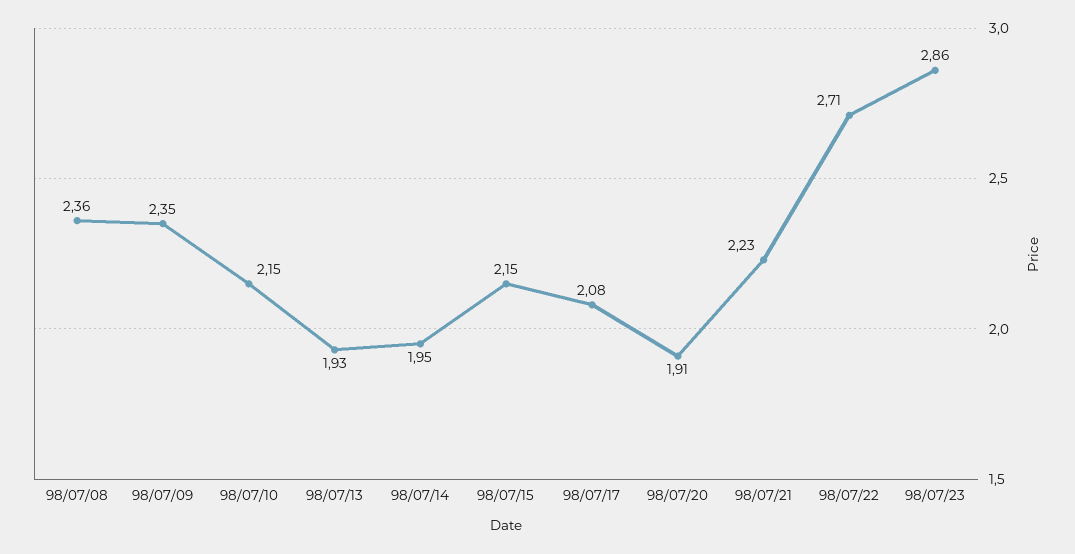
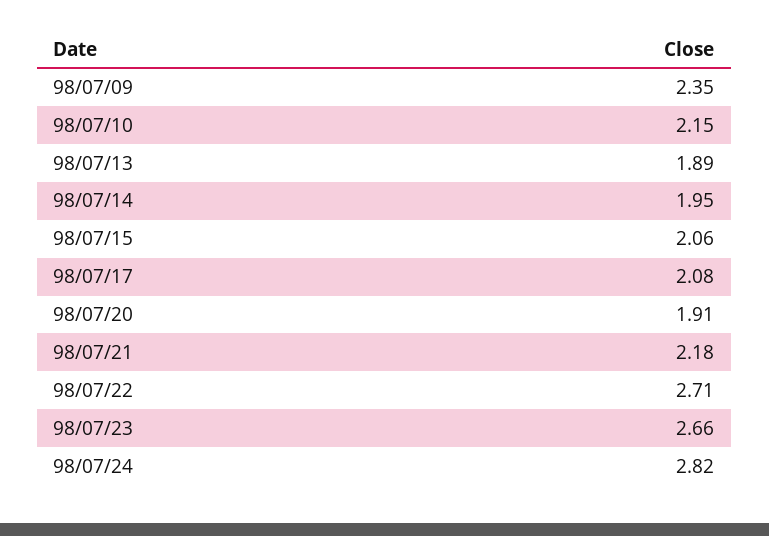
98/07/08: 2.36 -> none
98/07/13: 1.93 -> 1.89
98/07/15: 2.15 -> 2.06
98/07/21: 2.23 -> 2.18
98/07/23: 2.86 -> 2.66
98/07/24: none -> 2.82

